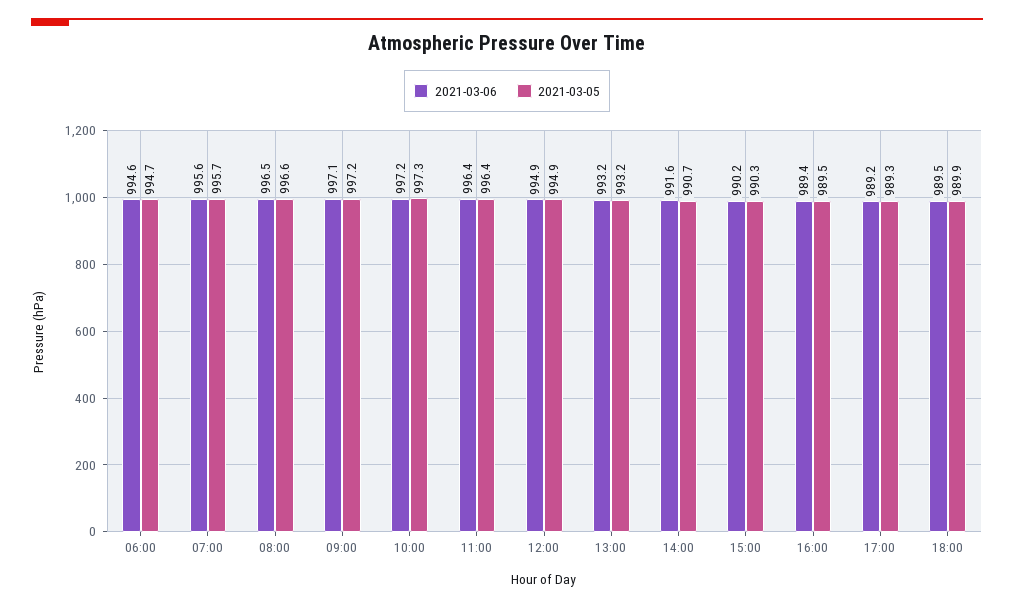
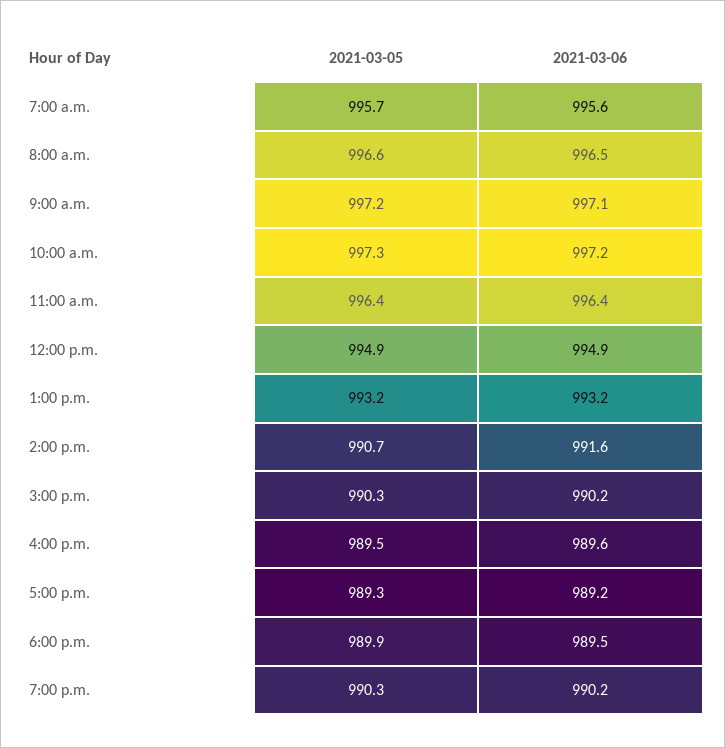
2021-03-06, 06:00: 994.6 -> none
2021-03-05, 06:00: 994.7 -> none
2021-03-06, 16:00: 989.4 -> 989.6
2021-03-05, 7:00 p.m.: none -> 990.3
2021-03-06, 7:00 p.m.: none -> 990.2

